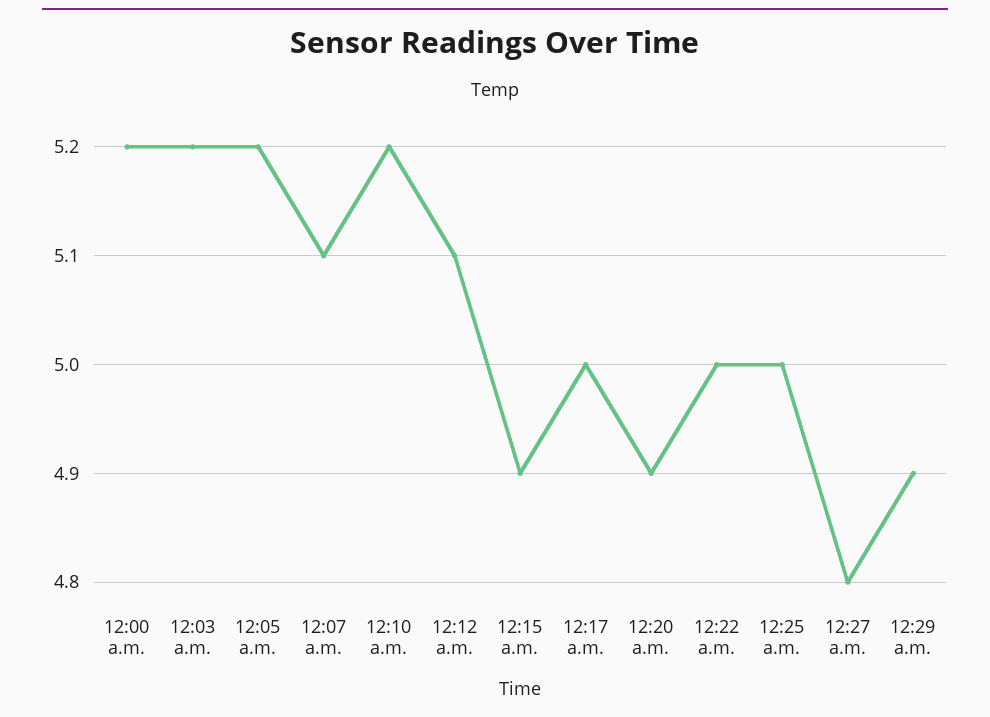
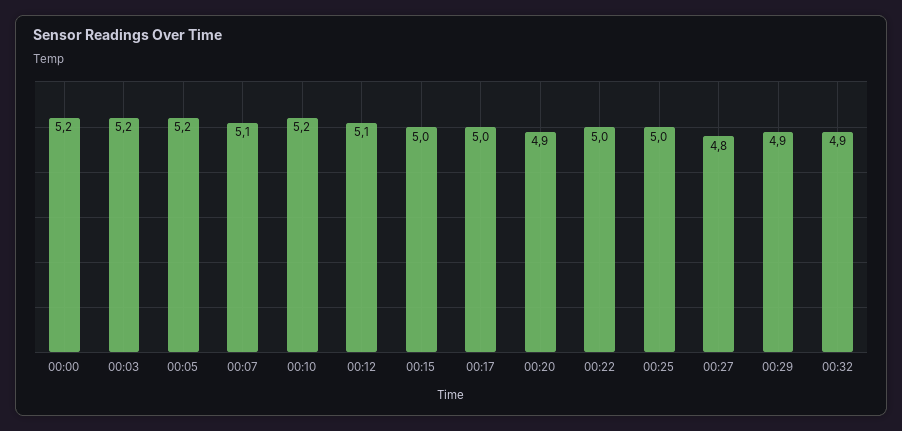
12:15 a.m.: 4.9 -> 5
00:32: none -> 4.9

